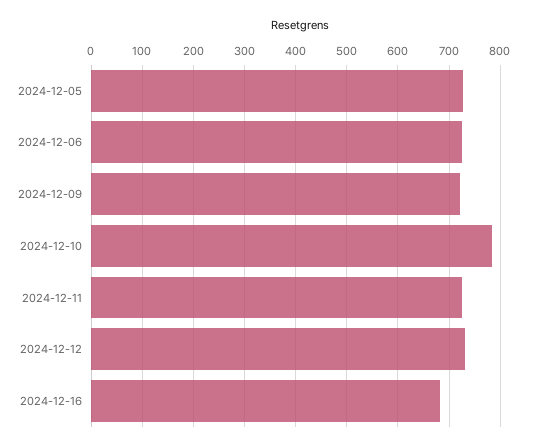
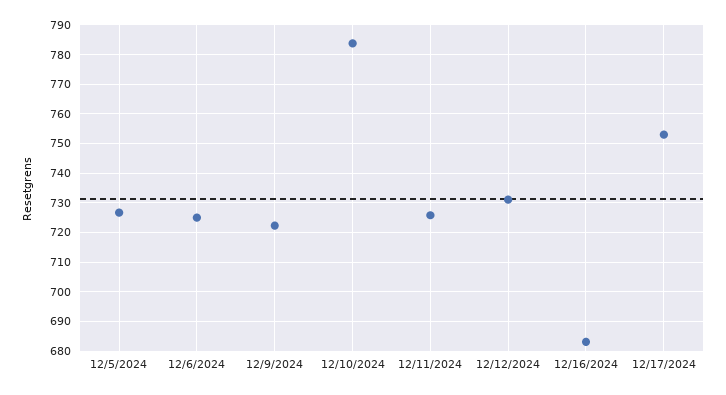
12/17/2024: none -> 752.5

